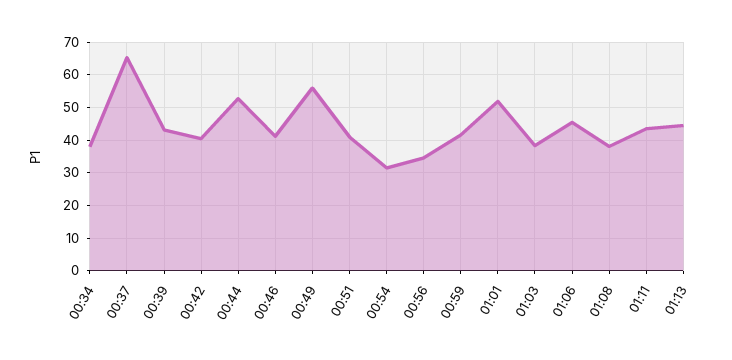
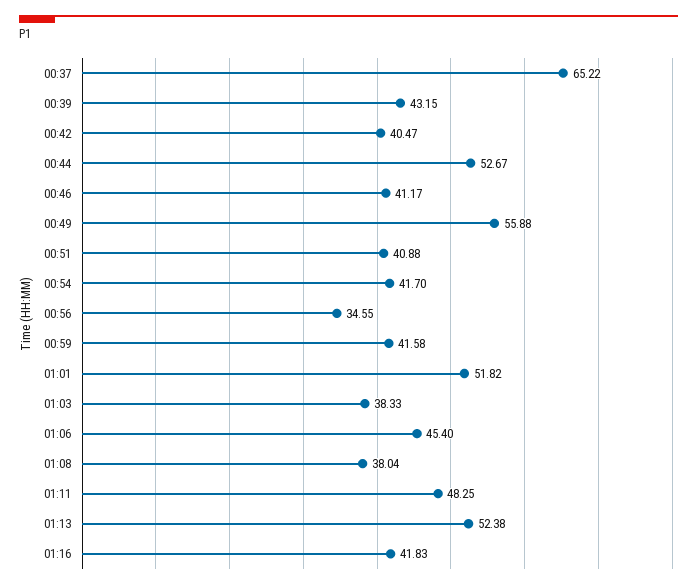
00:34: 38 -> none
00:54: 32 -> 41.7
01:11: 44 -> 48.25
01:13: 44 -> 52.38
01:16: none -> 41.83

